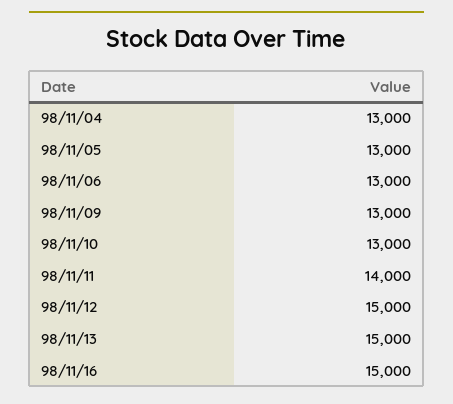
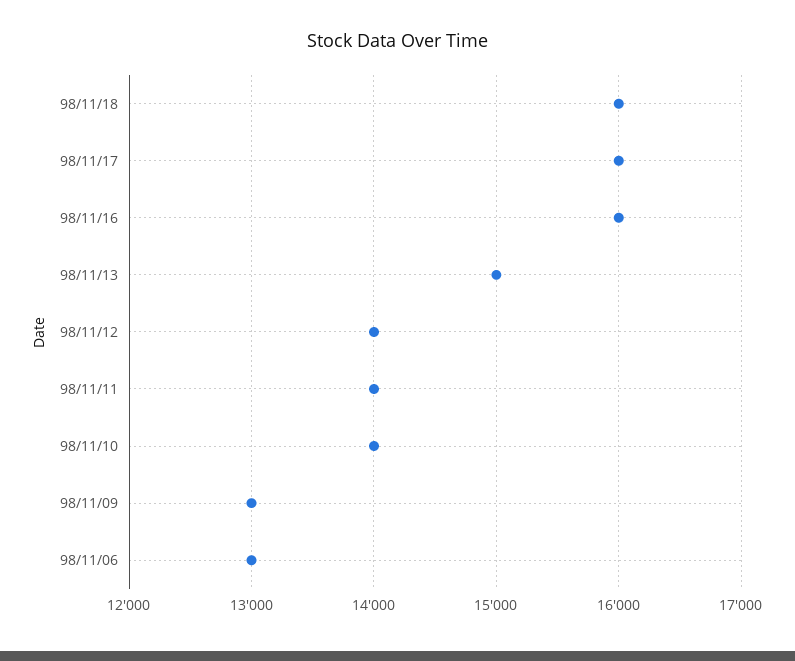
98/11/04: 13000 -> none
98/11/05: 13000 -> none
98/11/10: 13000 -> 14000
98/11/12: 15000 -> 14000
98/11/16: 15000 -> 16000
98/11/18: none -> 16000
98/11/17: none -> 16000

